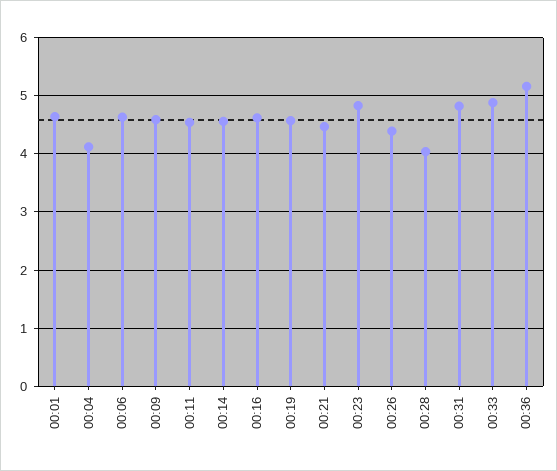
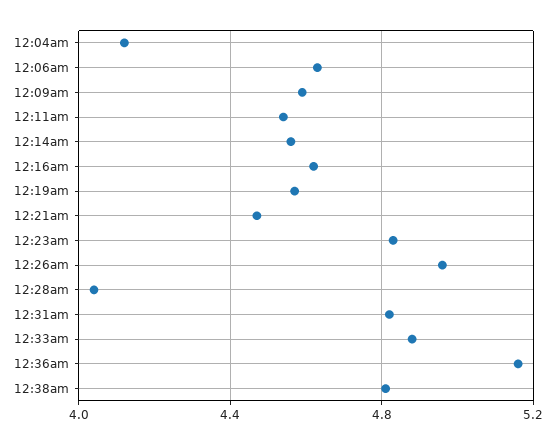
00:01: 4.6 -> none
00:26: 4.4 -> 4.95
12:38am: none -> 4.8

